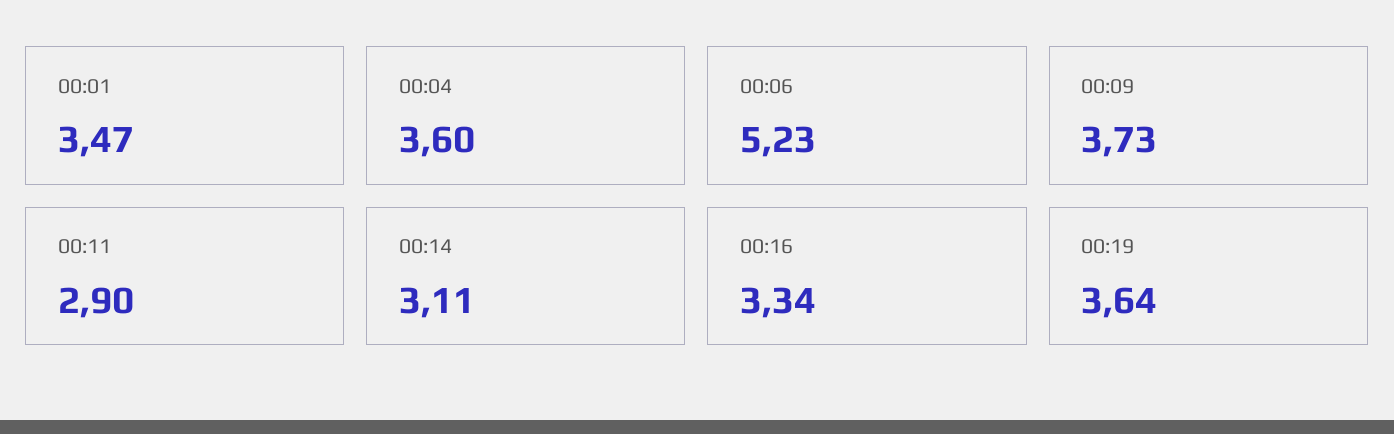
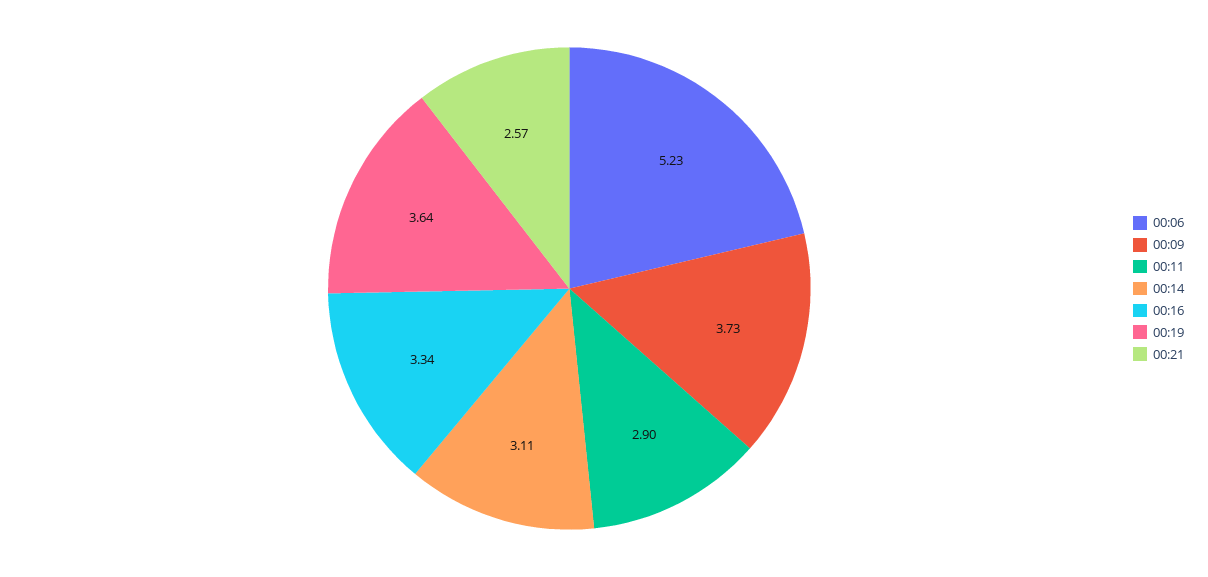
00:01: 3.47 -> none
00:04: 3.6 -> none
00:21: none -> 2.57

